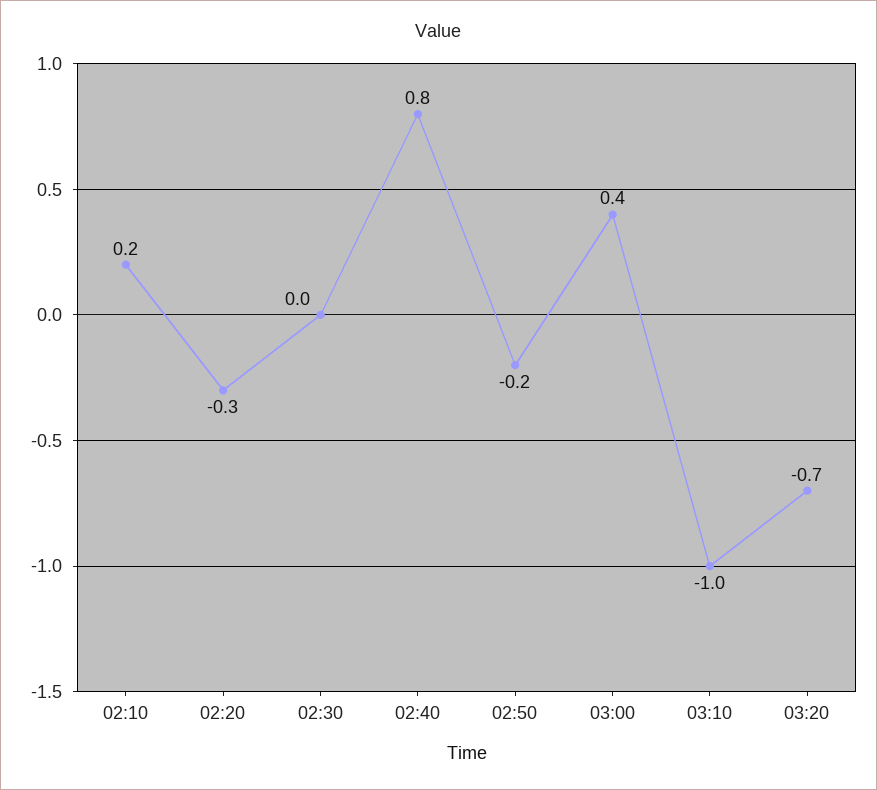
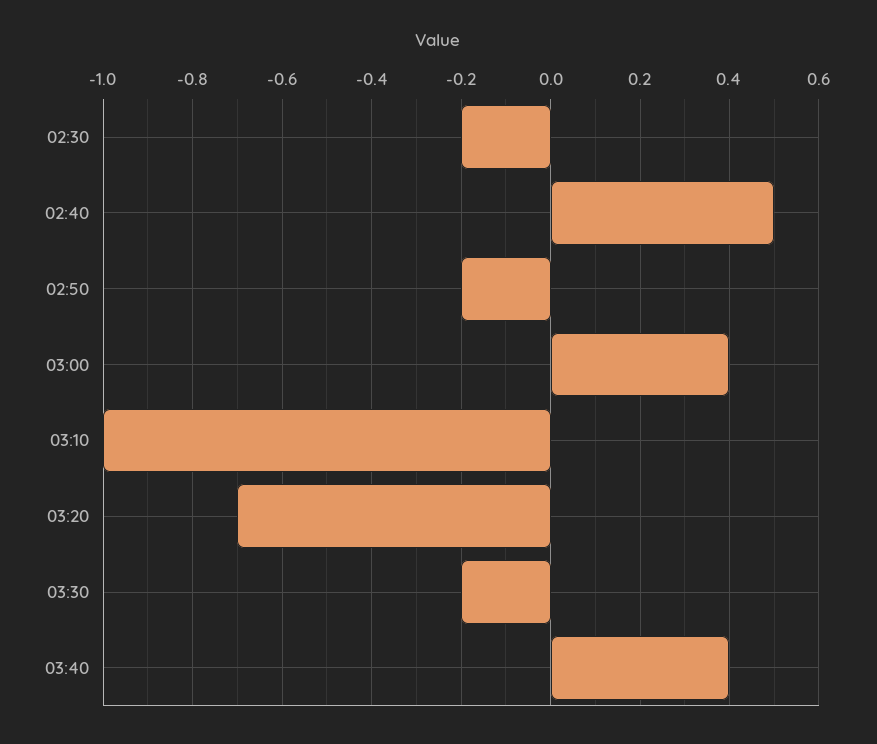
02:10: 0.2 -> none
02:20: -0.3 -> none
02:30: 0 -> -0.2
02:40: 0.8 -> 0.5
03:30: none -> -0.2
03:40: none -> 0.4

